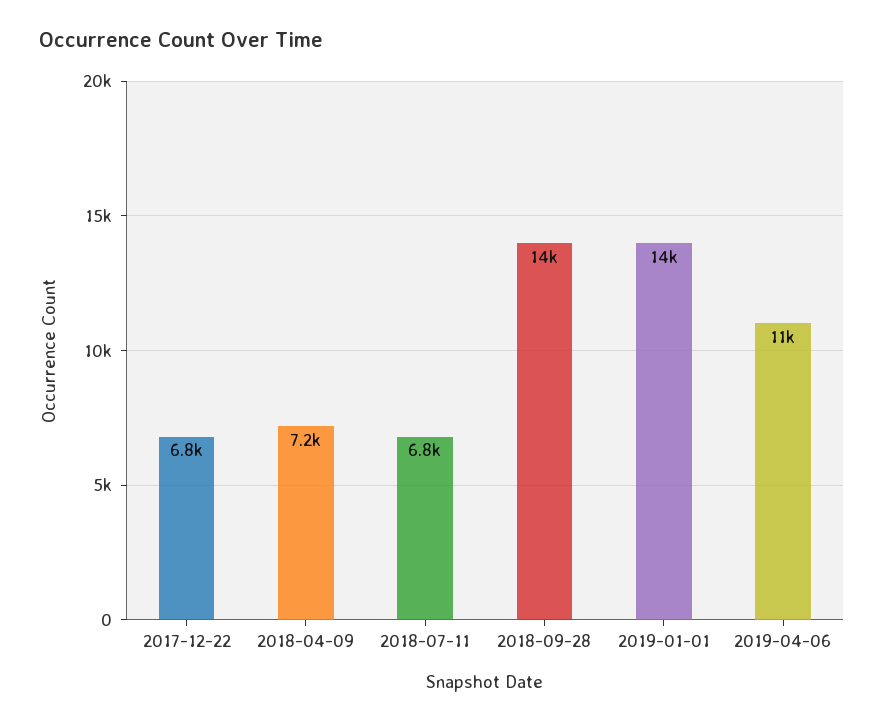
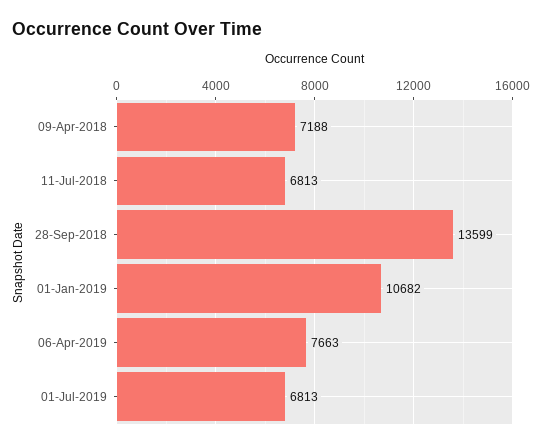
2017-12-22: 6800 -> none
2019-01-01: 14000 -> 10682
2019-04-06: 11000 -> 7663
01-Jul-2019: none -> 6813

